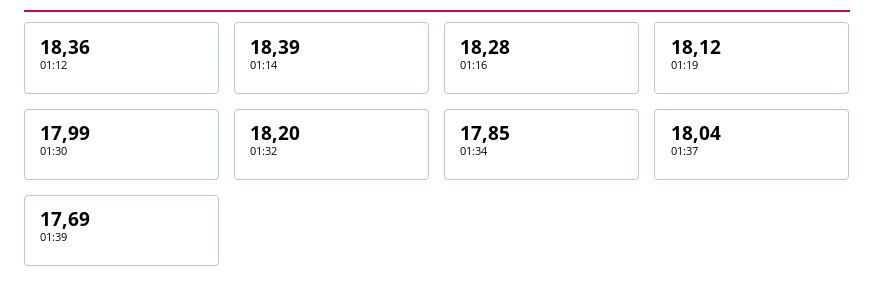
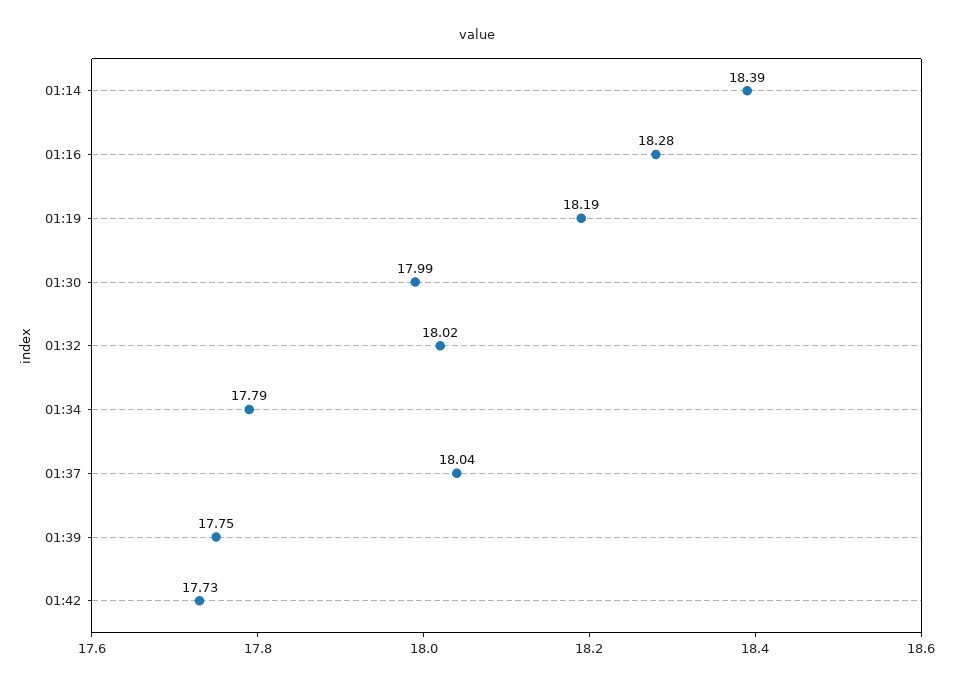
01:12: 18.36 -> none
01:19: 18.12 -> 18.19
01:32: 18.2 -> 18.02
01:34: 17.85 -> 17.79
01:39: 17.69 -> 17.75
01:42: none -> 17.73

